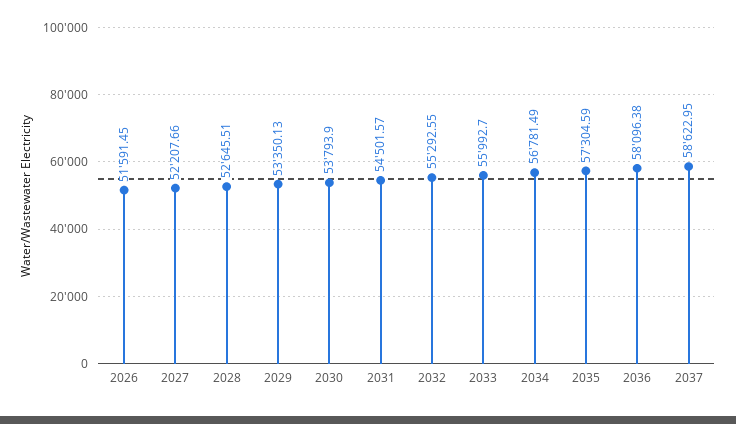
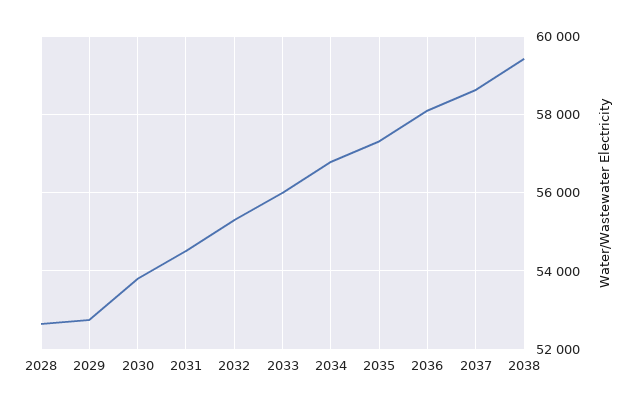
2026: 51591.45 -> none
2027: 52207.66 -> none
2029: 53350.13 -> 52800
2038: none -> 59400

